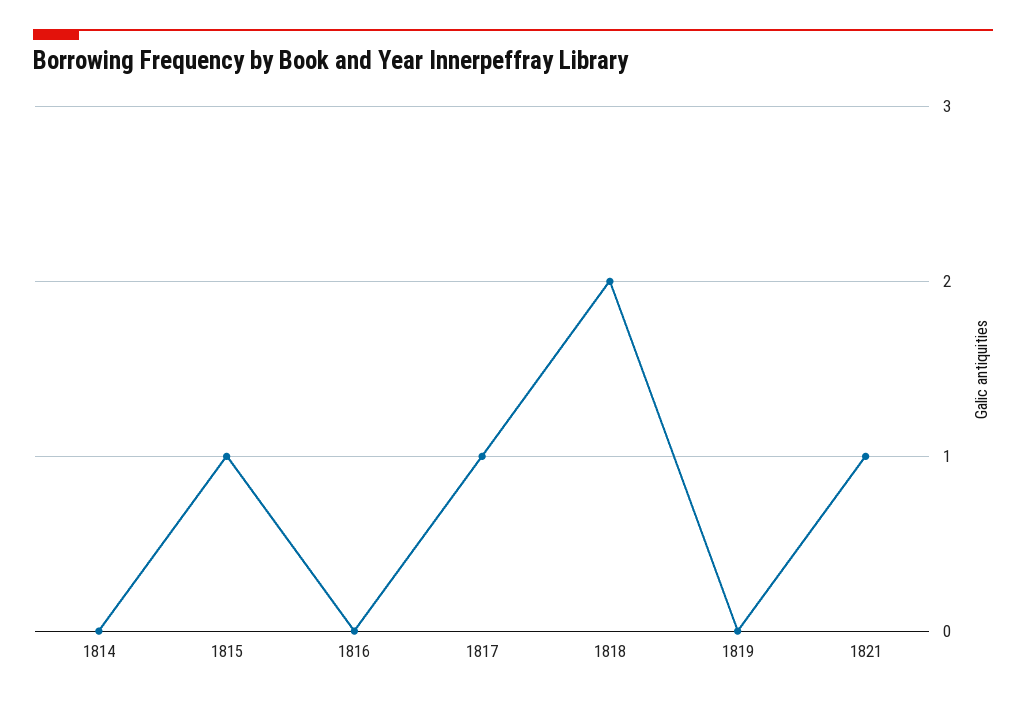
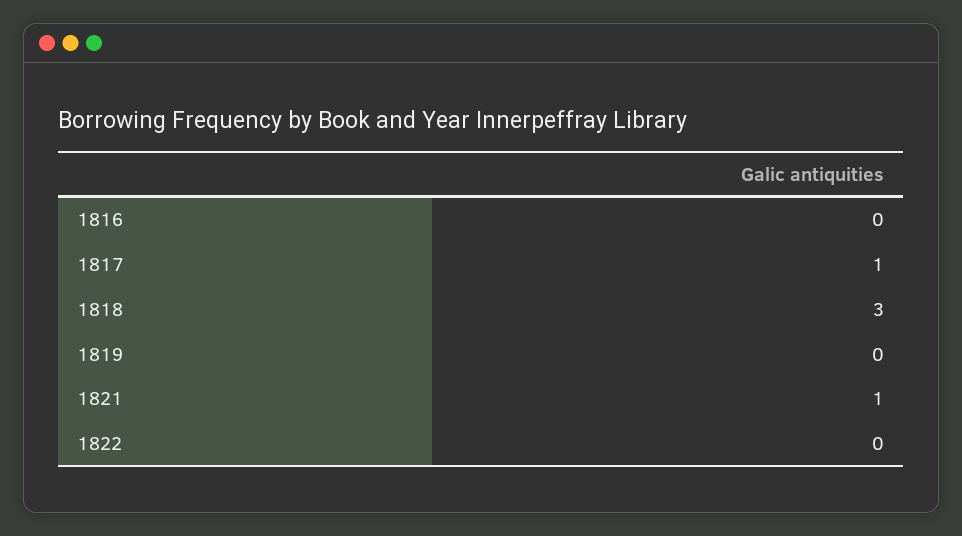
1814: 0 -> none
1815: 1 -> none
1818: 2 -> 3
1822: none -> 0

